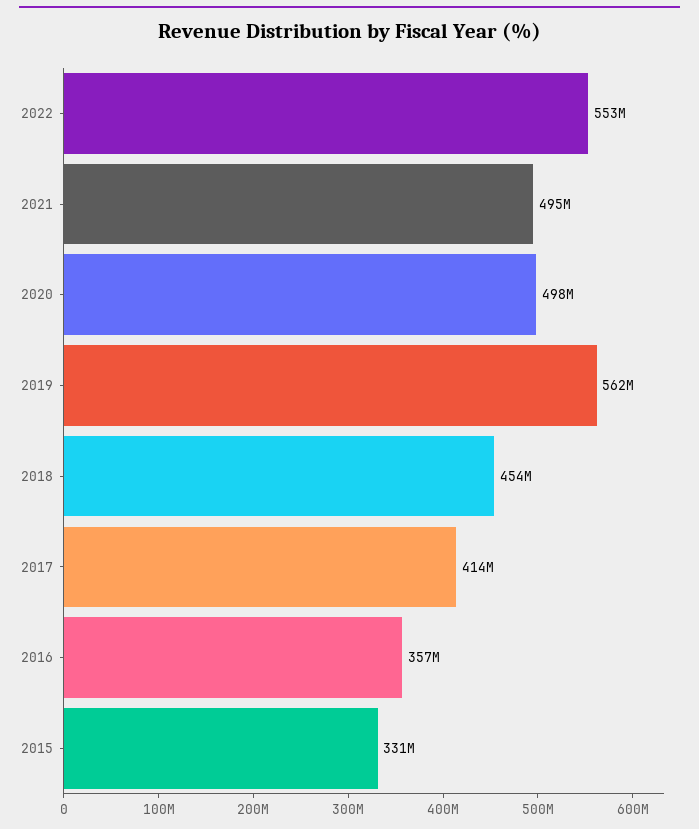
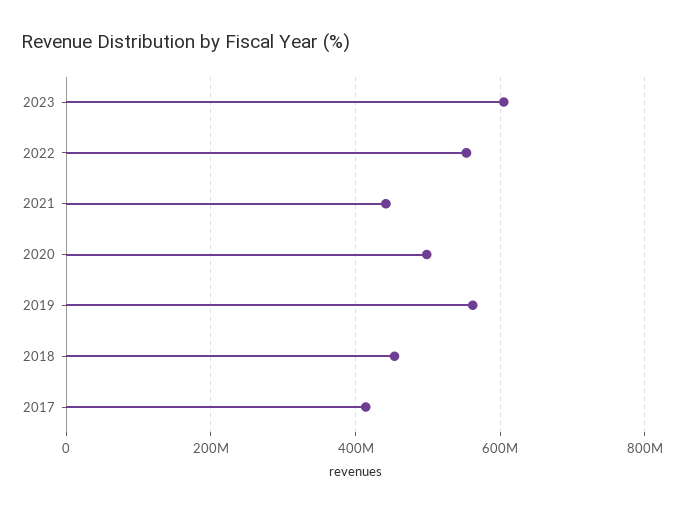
2021: 495000000 -> 440000000
2016: 357000000 -> none
2015: 331000000 -> none
2023: none -> 600000000

